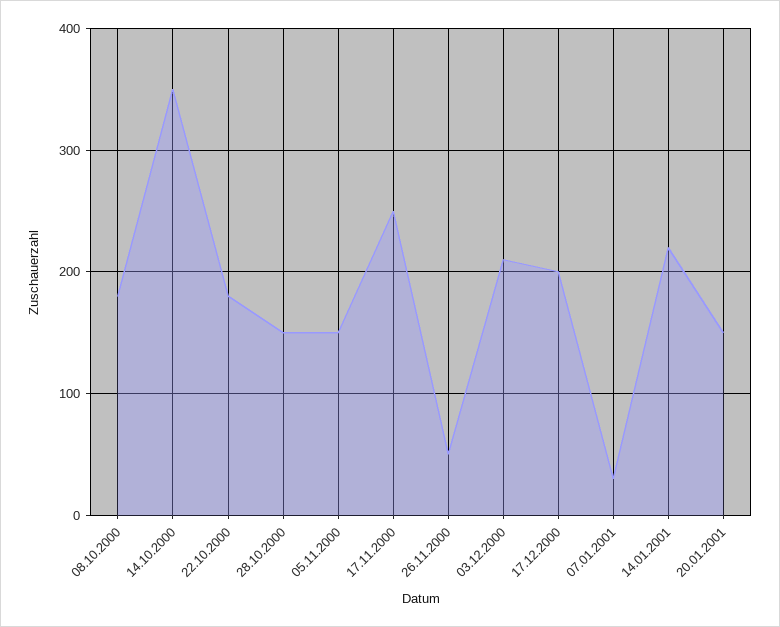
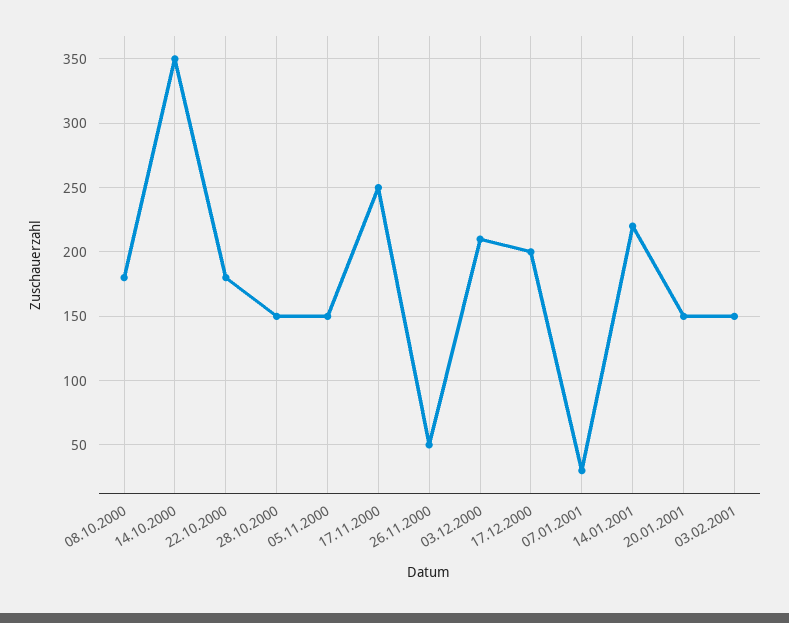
03.02.2001: none -> 150

